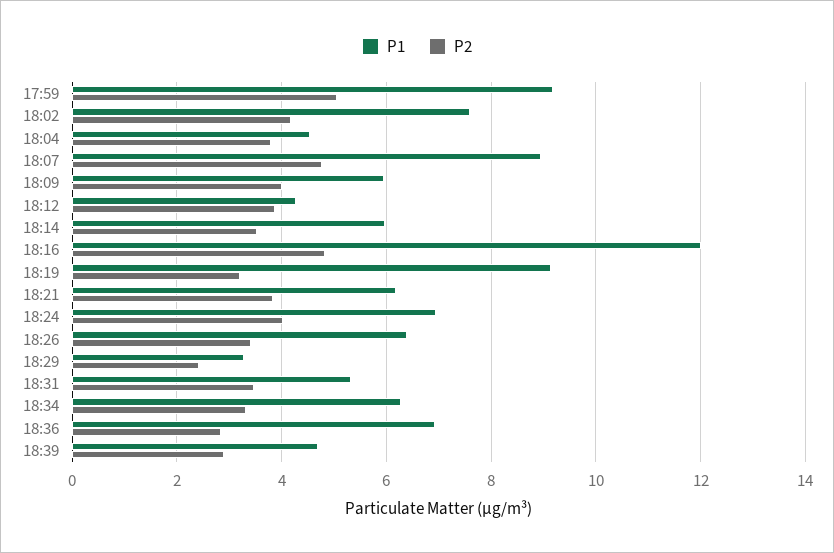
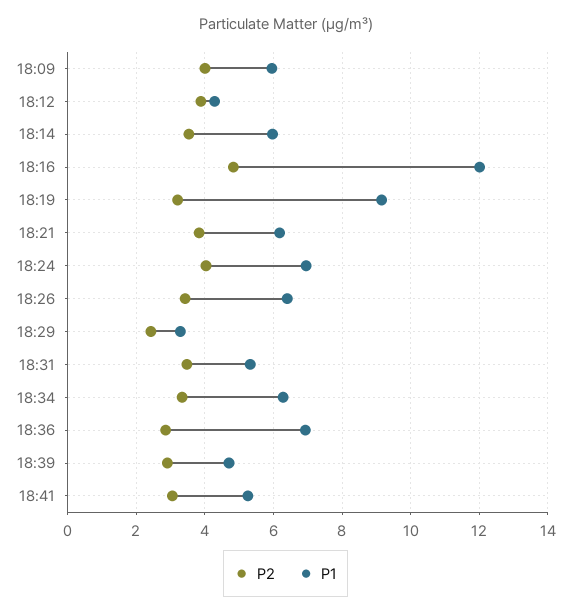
P1, 17:59: 9.2 -> none
P2, 17:59: 5 -> none
P1, 18:02: 7.6 -> none
P2, 18:02: 4.2 -> none
P1, 18:04: 4.6 -> none
P2, 18:04: 3.8 -> none
P1, 18:07: 9 -> none
P2, 18:07: 4.8 -> none
P2, 18:41: none -> 3
P1, 18:41: none -> 5.2

